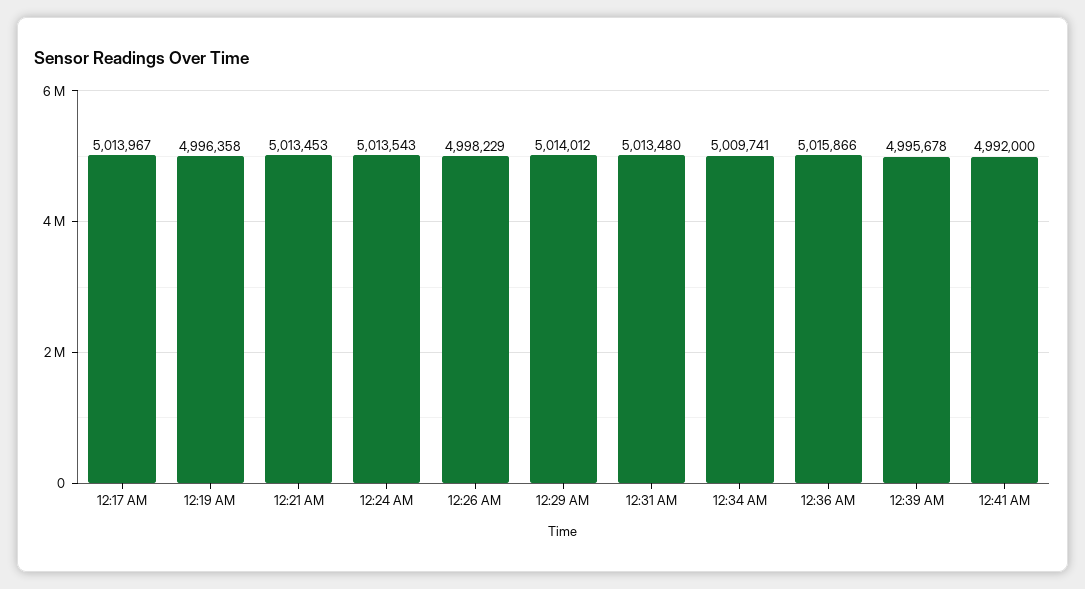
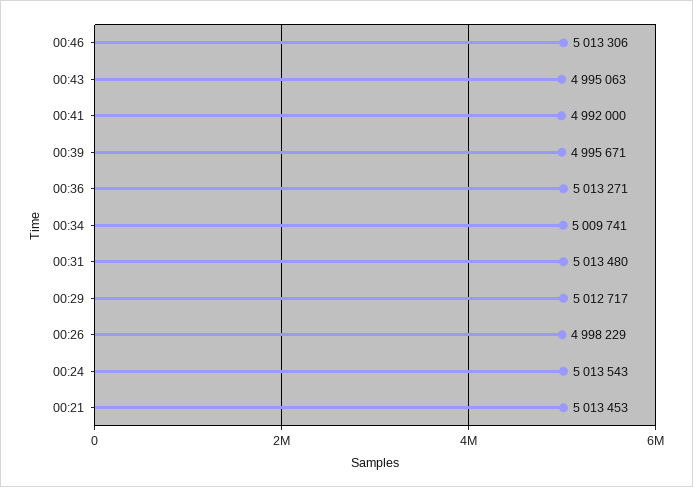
12:17 AM: 5013967 -> none
12:19 AM: 4996358 -> none
12:29 AM: 5014012 -> 5012717
12:36 AM: 5015866 -> 5013271
12:39 AM: 4995678 -> 4995671
00:46: none -> 5013306
00:43: none -> 4995063

